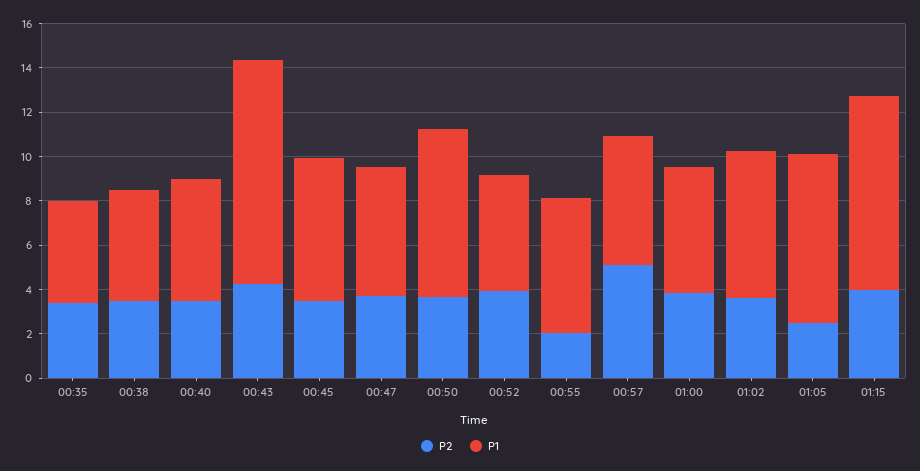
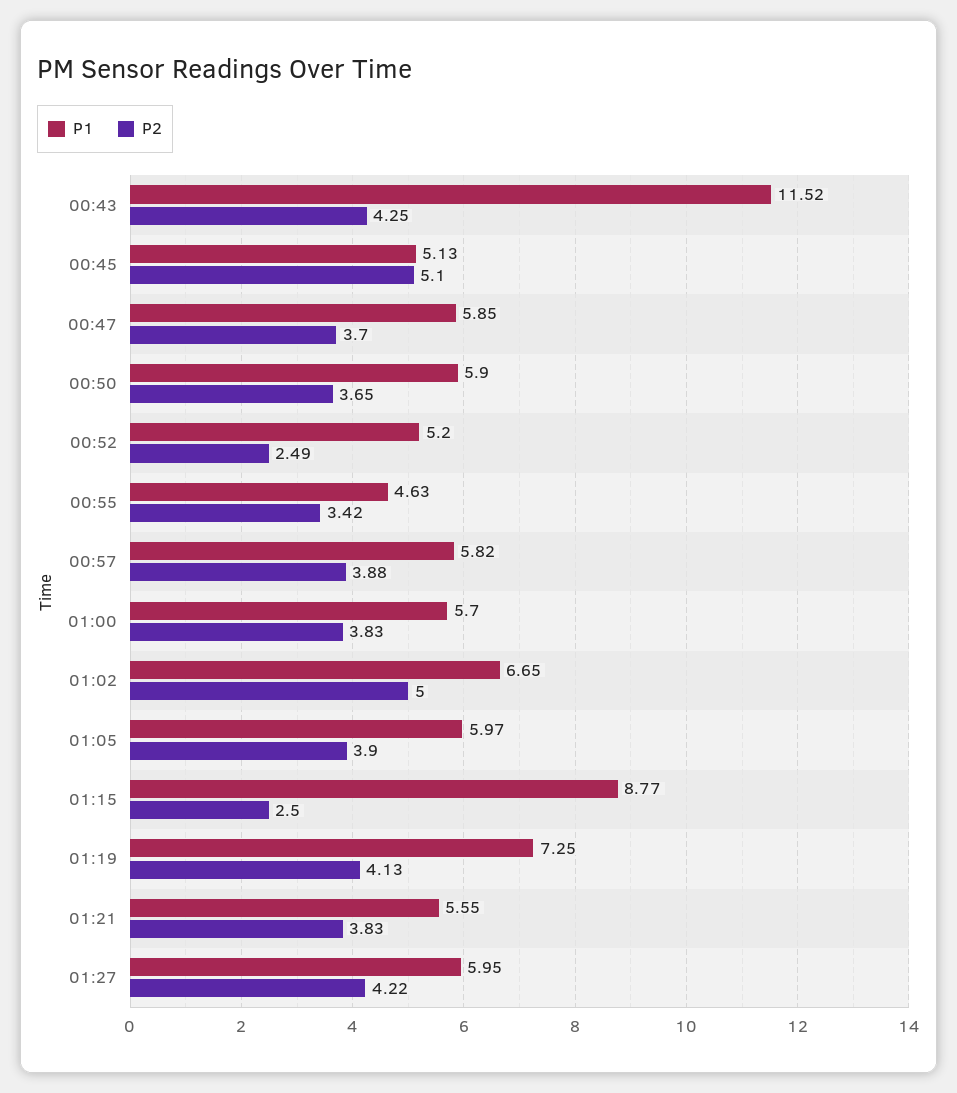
P2, 00:35: 3.5 -> none
P1, 00:35: 4.5 -> none
P2, 00:38: 3.5 -> none
P1, 00:38: 5 -> none
P2, 00:40: 3.5 -> none
P1, 00:40: 5.5 -> none
P1, 00:43: 10 -> 11.52
P2, 00:45: 3.5 -> 5.1
P1, 00:45: 6.5 -> 5.13
P1, 00:50: 7.5 -> 5.9
P2, 00:52: 4 -> 2.49
P2, 00:55: 2 -> 3.42
P1, 00:55: 6 -> 4.63
P2, 00:57: 5 -> 3.88
P2, 01:02: 3.5 -> 5
P2, 01:05: 2.5 -> 3.9
P1, 01:05: 7.5 -> 5.97
P2, 01:15: 4 -> 2.5
P1, 01:19: none -> 7.25
P2, 01:19: none -> 4.13
P1, 01:21: none -> 5.55
P2, 01:21: none -> 3.83
P1, 01:27: none -> 5.95
P2, 01:27: none -> 4.22

